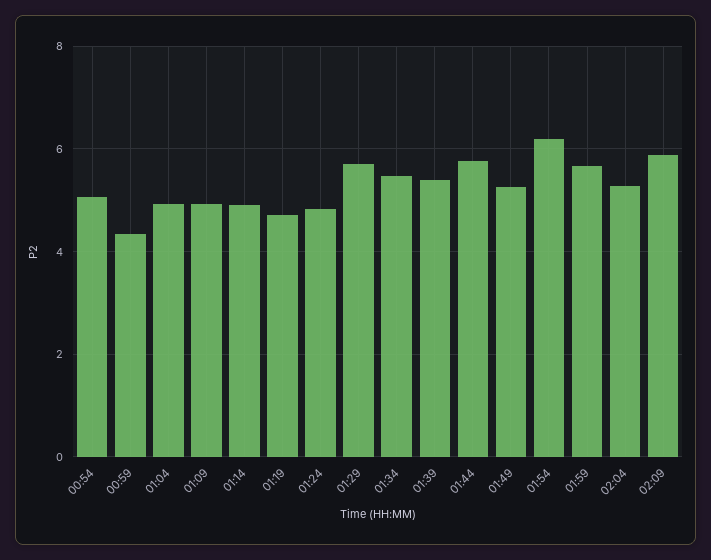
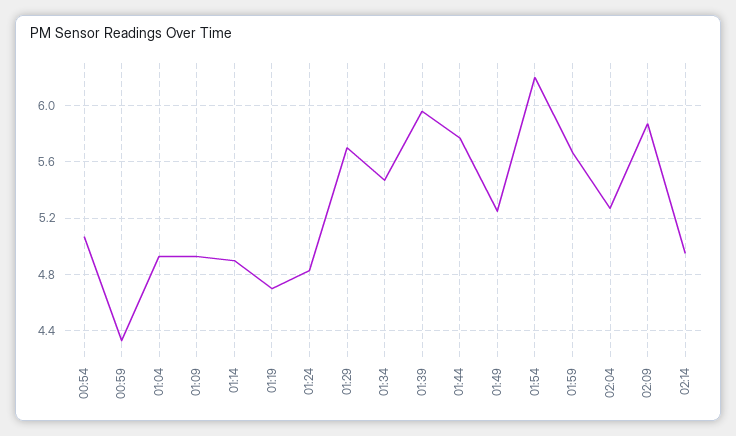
01:39: 5.4 -> 5.95
02:14: none -> 4.95

